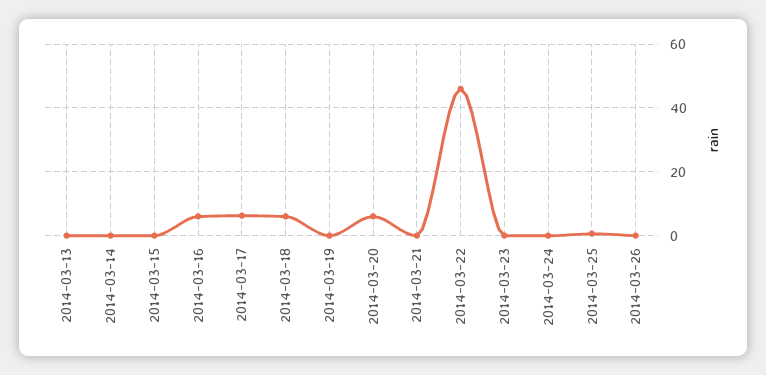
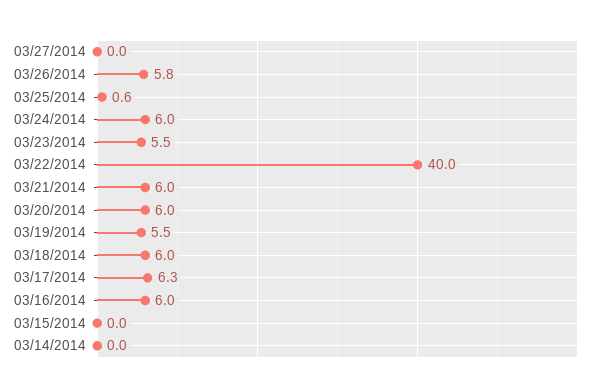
2014-03-13: 0 -> none
2014-03-19: 0 -> 5.5
2014-03-21: 0 -> 6
2014-03-22: 46 -> 40
2014-03-23: 0 -> 5.5
2014-03-24: 0 -> 6
2014-03-26: 0 -> 5.8
03/27/2014: none -> 0

